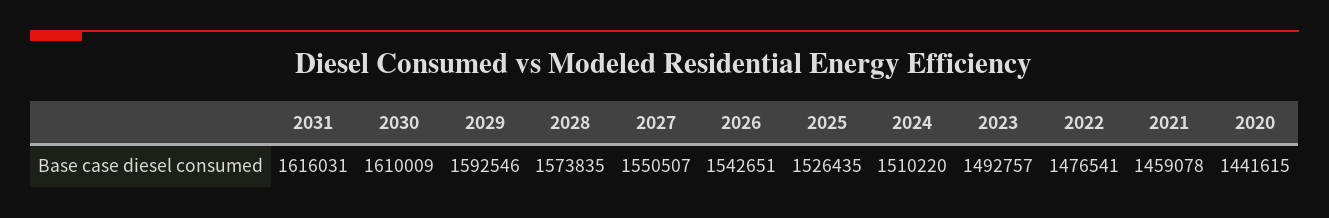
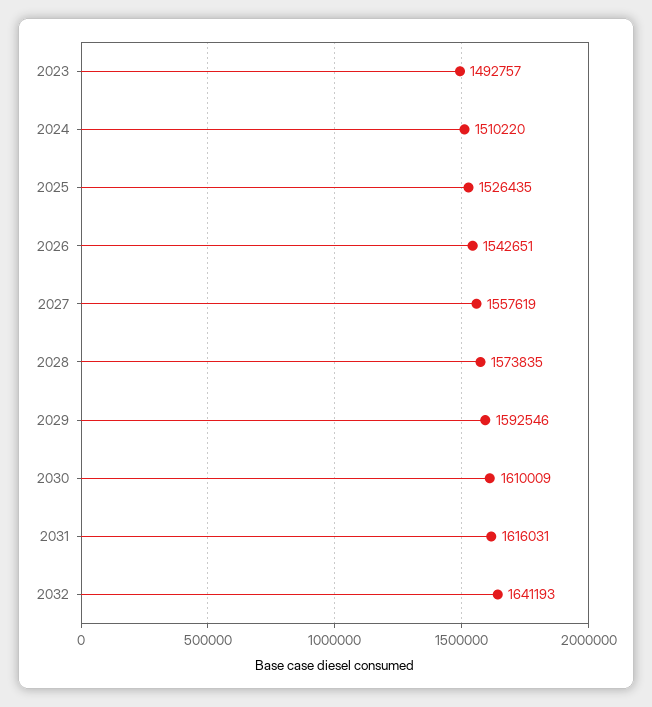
2027: 1550507 -> 1557619
2022: 1476541 -> none
2021: 1459078 -> none
2020: 1441615 -> none
2032: none -> 1641193

